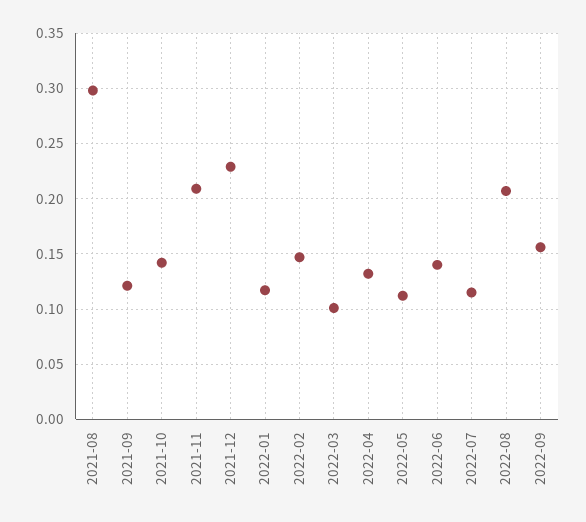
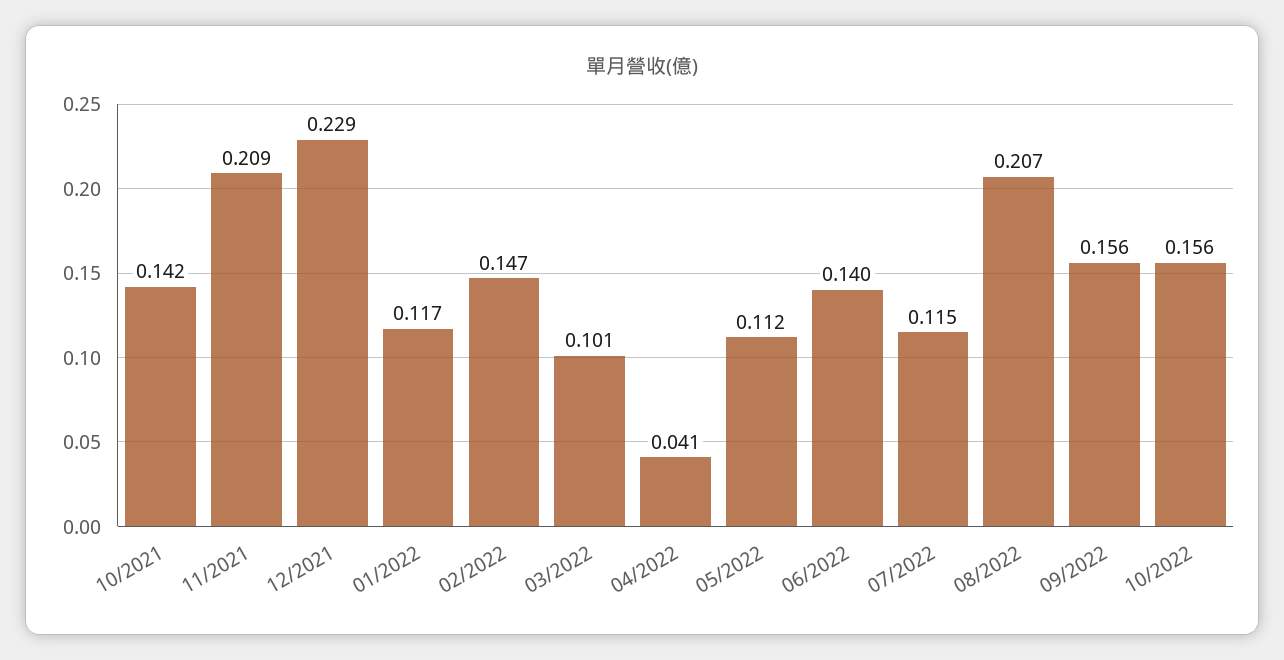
2021-08: 0.3 -> none
2021-09: 0.12 -> none
2022-04: 0.13 -> 0.041
10/2022: none -> 0.156

